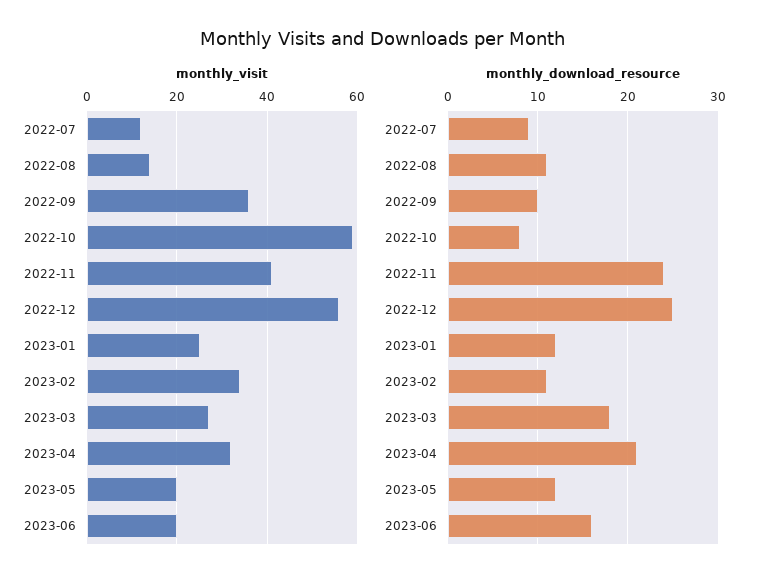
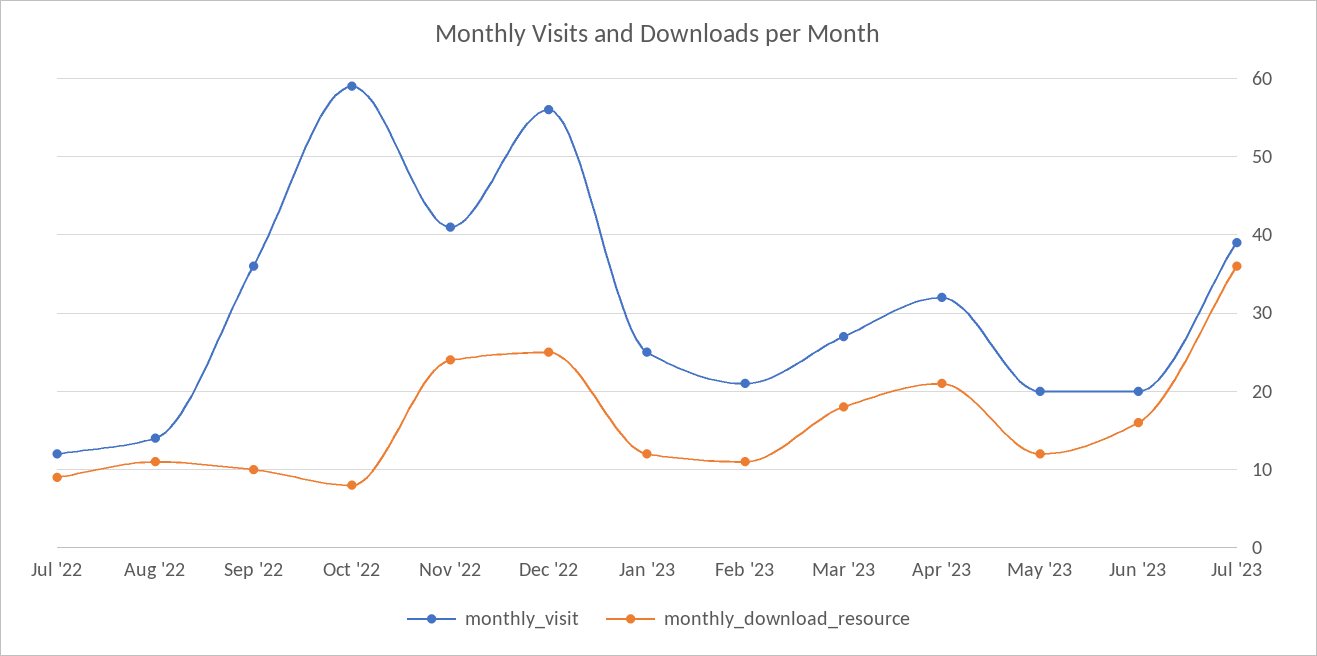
monthly_visit, 2023-02: 35 -> 21
monthly_visit, Jul '23: none -> 39
monthly_download_resource, Jul '23: none -> 36

